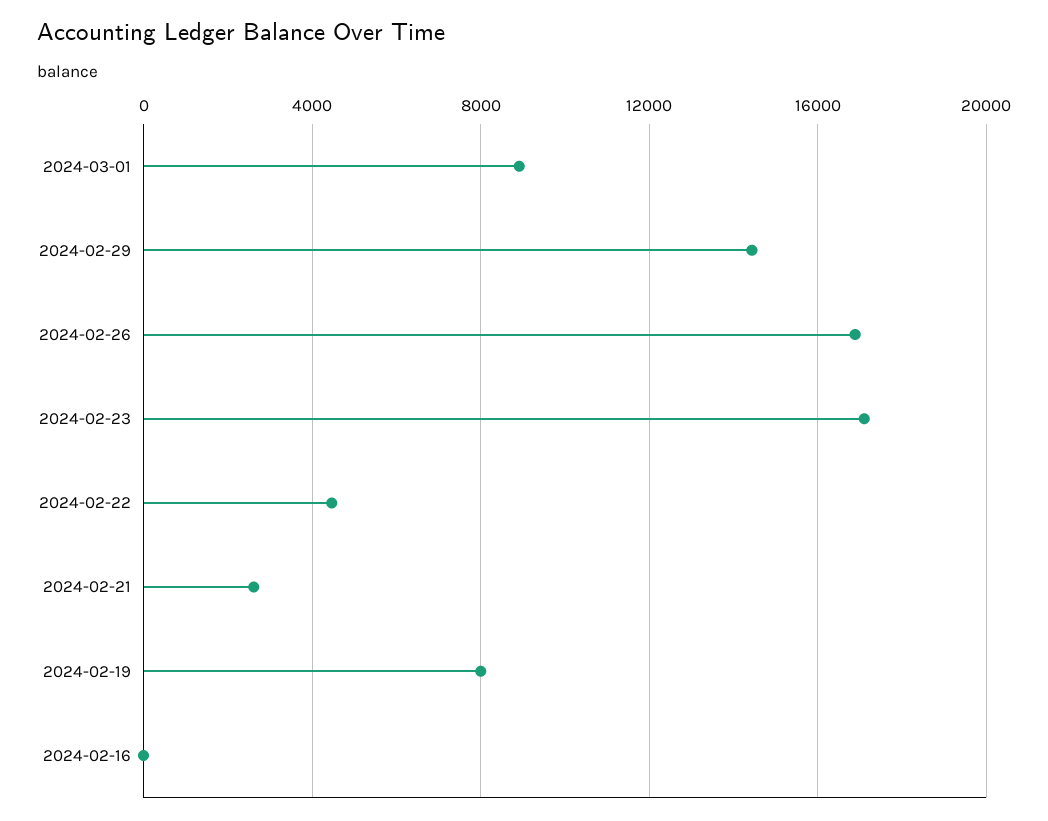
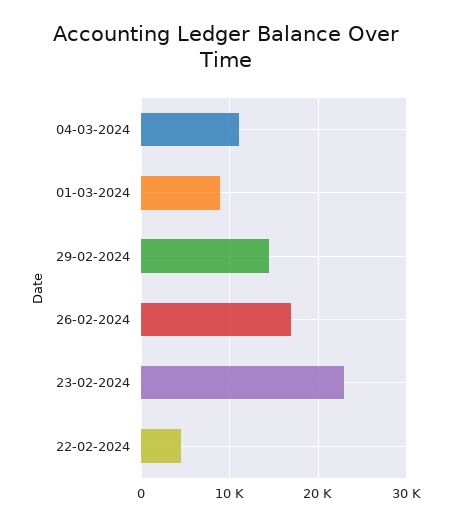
2024-02-23: 17000 -> 23000
2024-02-21: 2500 -> none
2024-02-19: 8000 -> none
2024-02-16: 0 -> none
04-03-2024: none -> 11000

